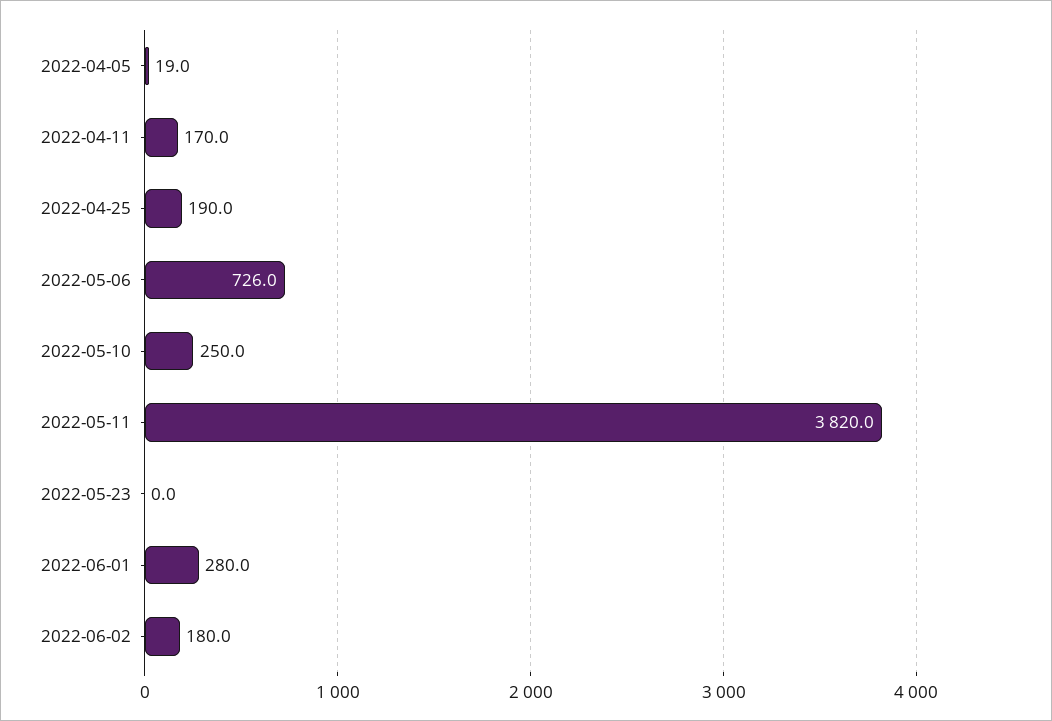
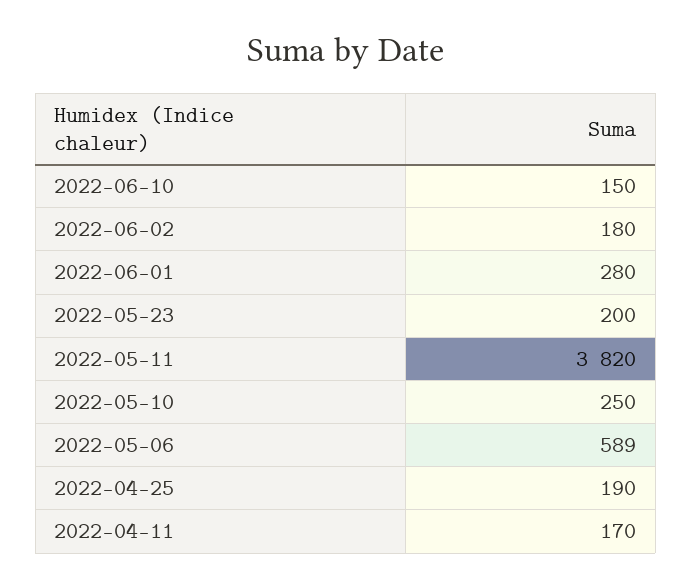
2022-04-05: 19 -> none
2022-05-06: 726 -> 589
2022-05-23: 0 -> 200
2022-06-10: none -> 150

